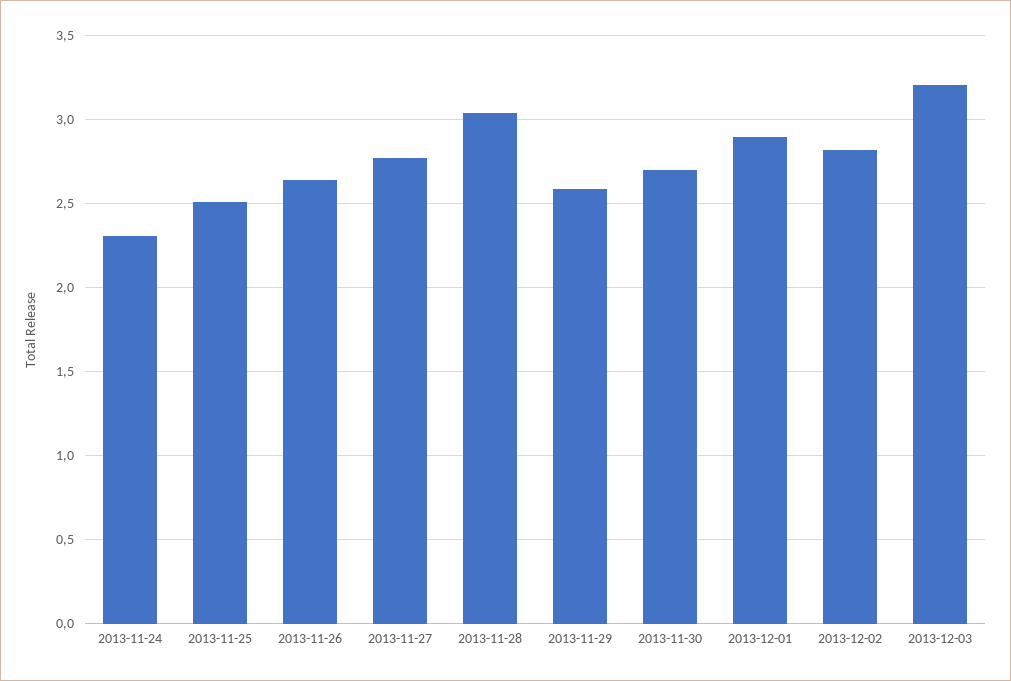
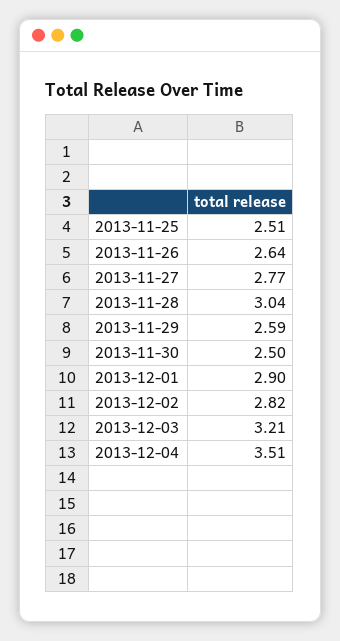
2013-11-24: 2.3 -> none
2013-11-30: 2.7 -> 2.5
2013-12-04: none -> 3.51

